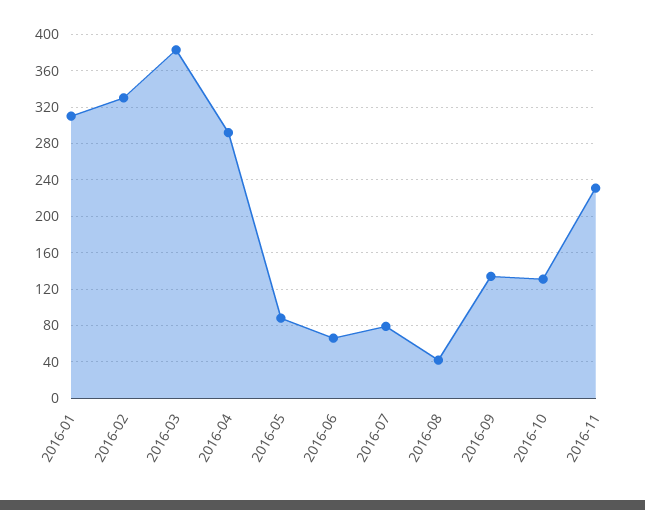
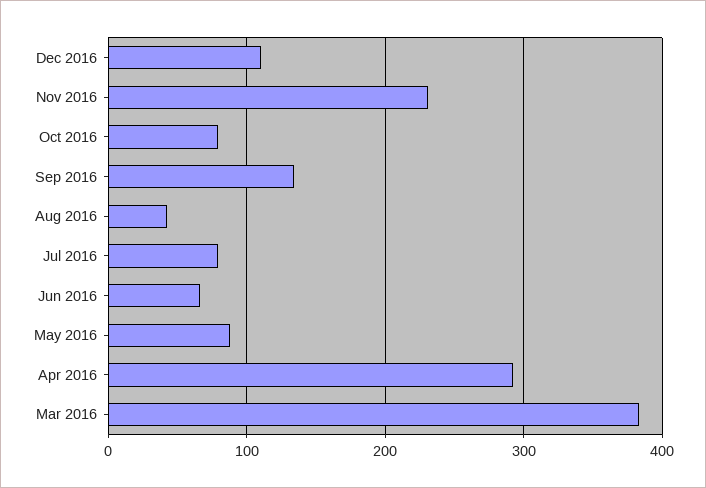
2016-01: 310 -> none
2016-02: 330 -> none
2016-10: 130 -> 80
Dec 2016: none -> 110

